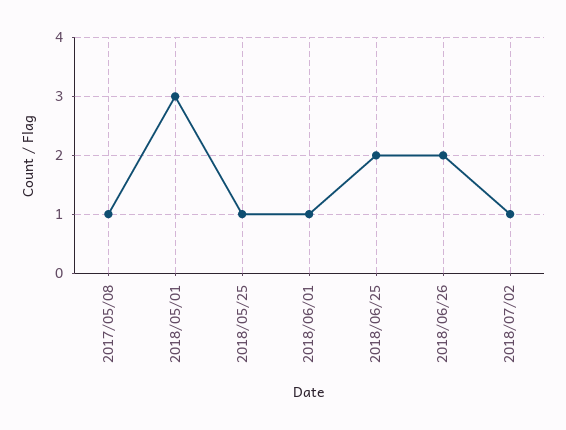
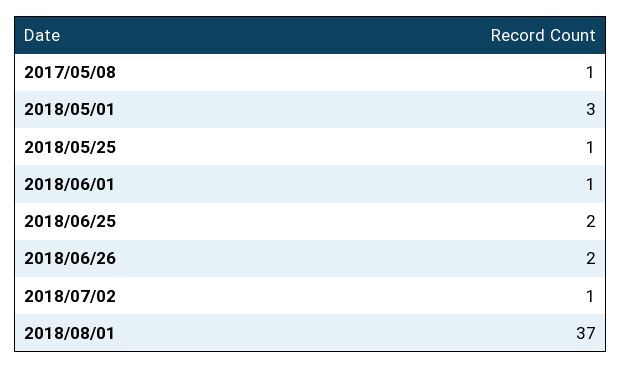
2018/08/01: none -> 37

